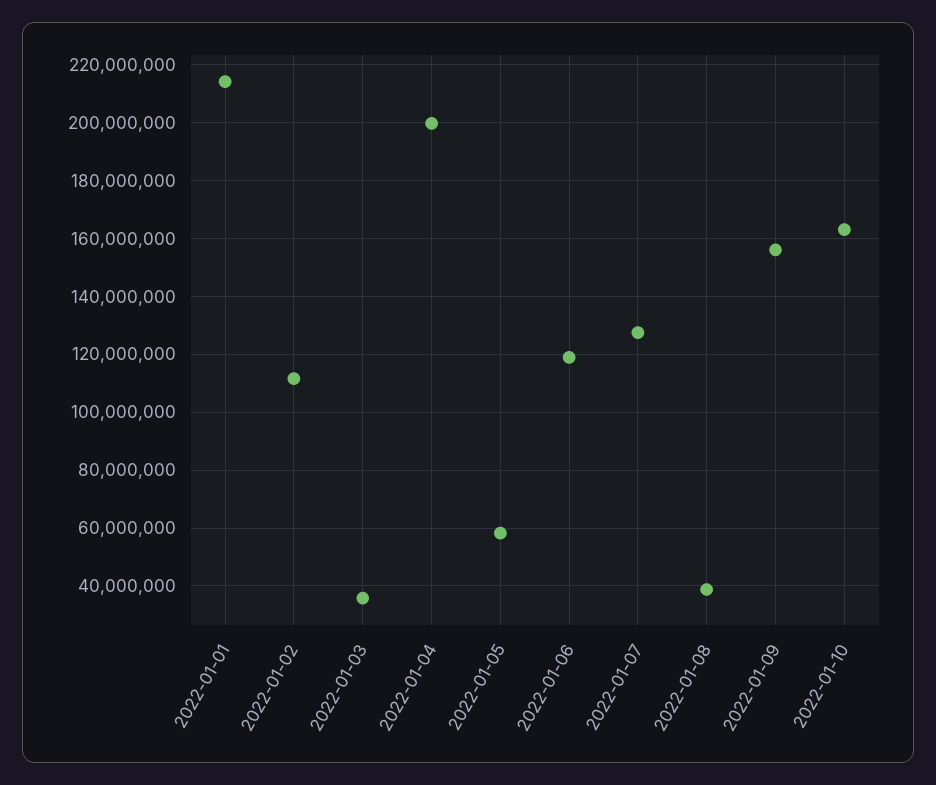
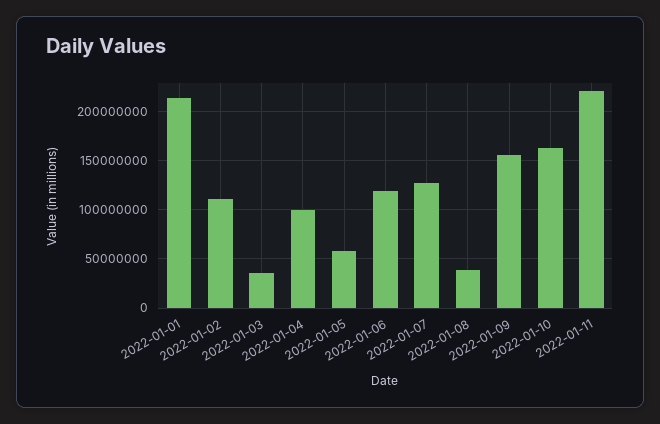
2022-01-04: 200000000 -> 100000000
2022-01-11: none -> 220000000

